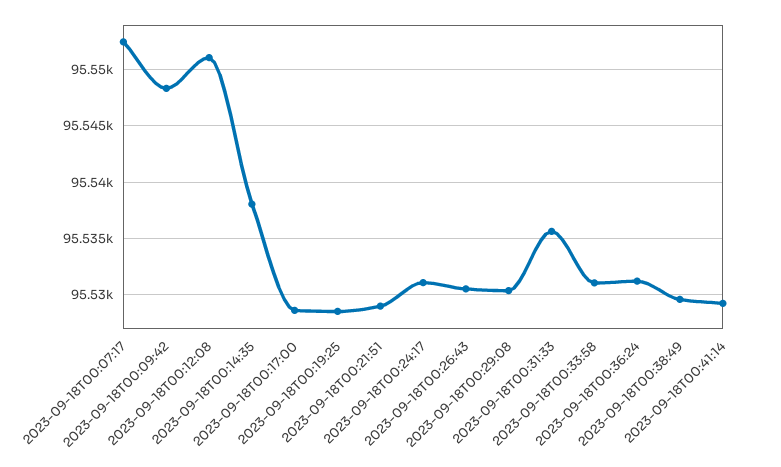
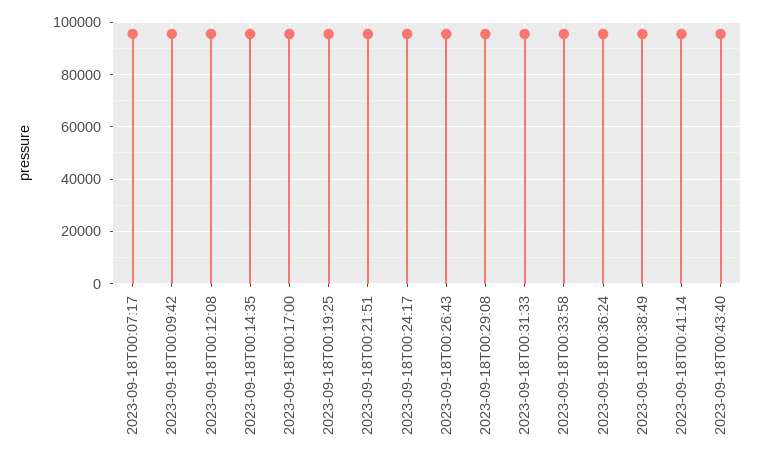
2023-09-18T00:43:40: none -> 95000

